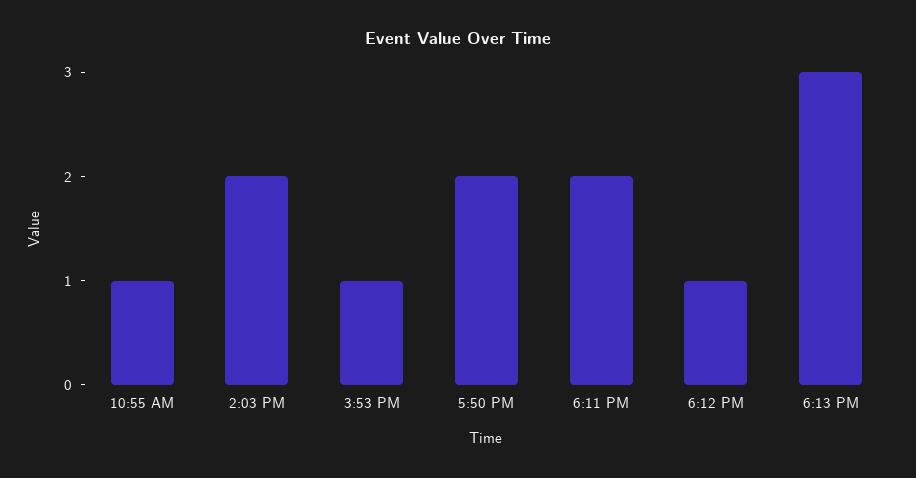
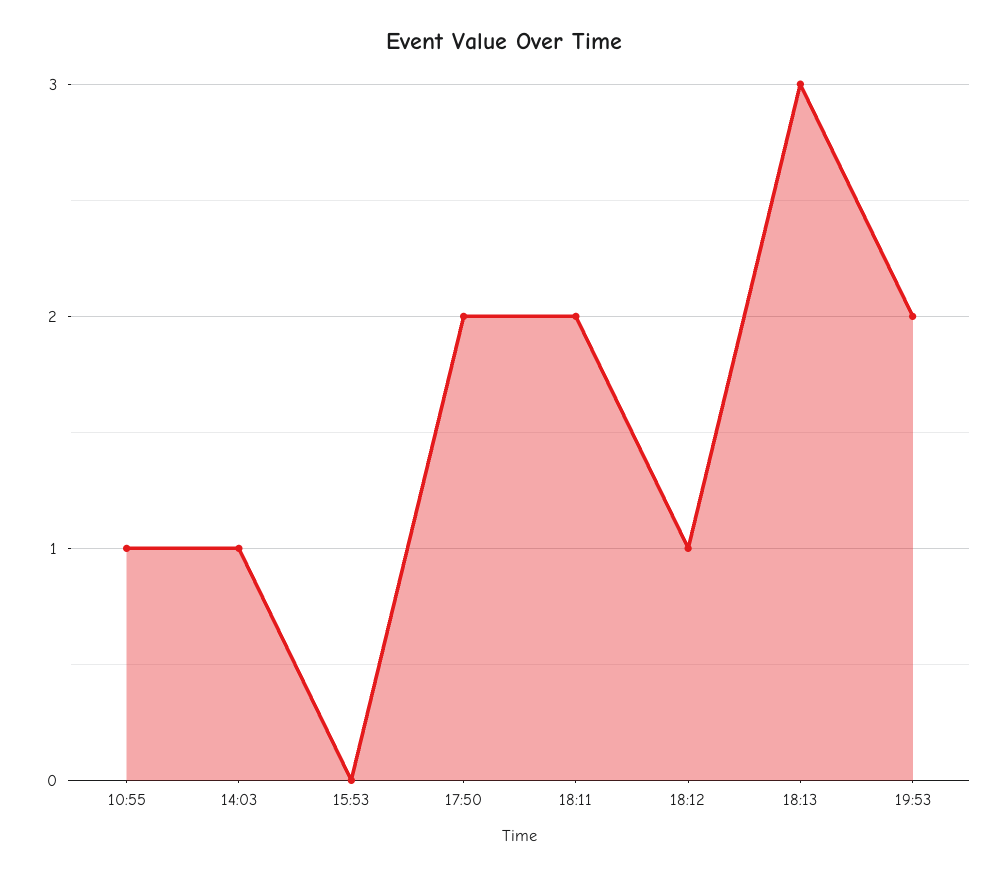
2:03 PM: 2 -> 1
3:53 PM: 1 -> 0
19:53: none -> 2

